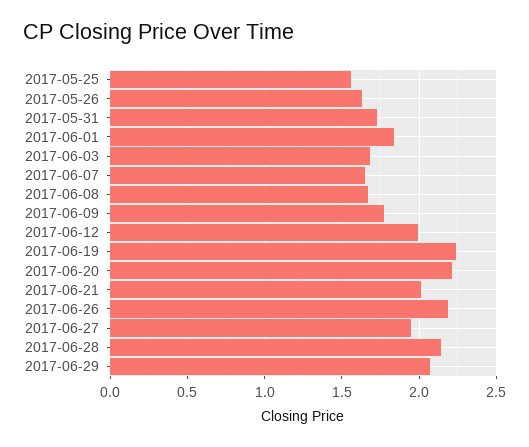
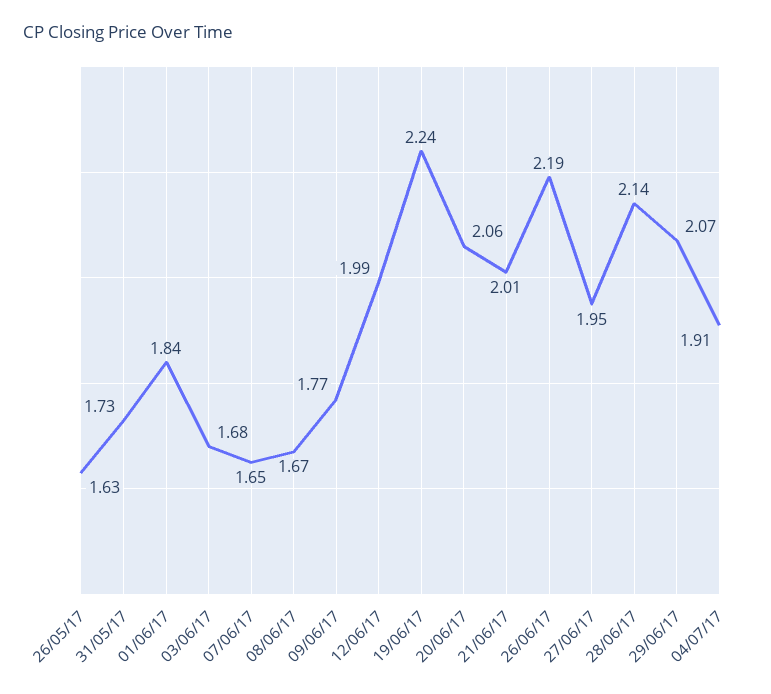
2017-05-25: 1.55 -> none
2017-06-20: 2.2 -> 2.06
04/07/17: none -> 1.91

